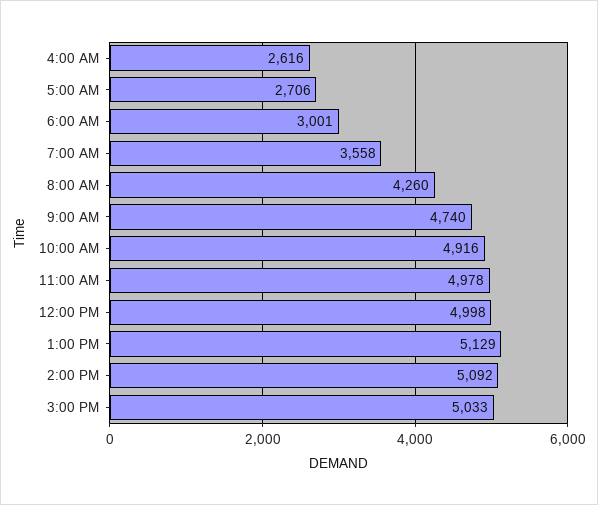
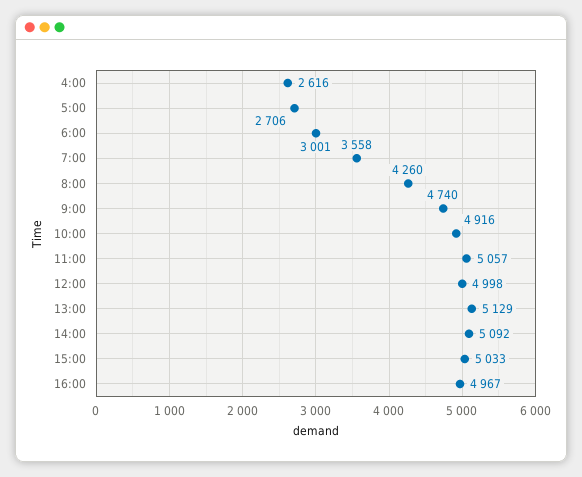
11:00 AM: 4978 -> 5057
16:00: none -> 4967

